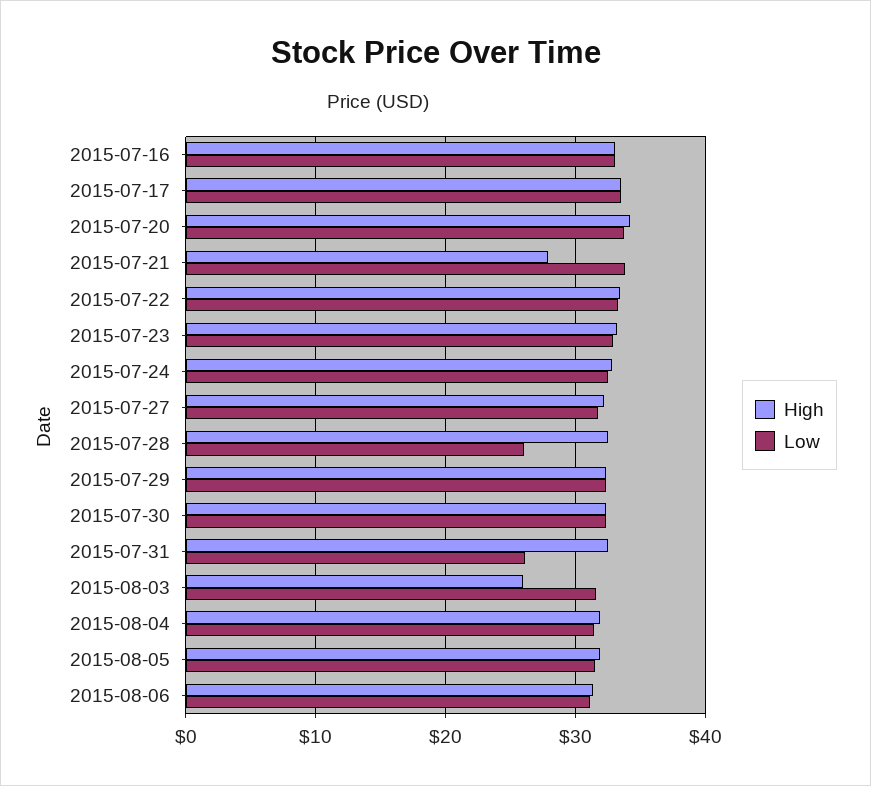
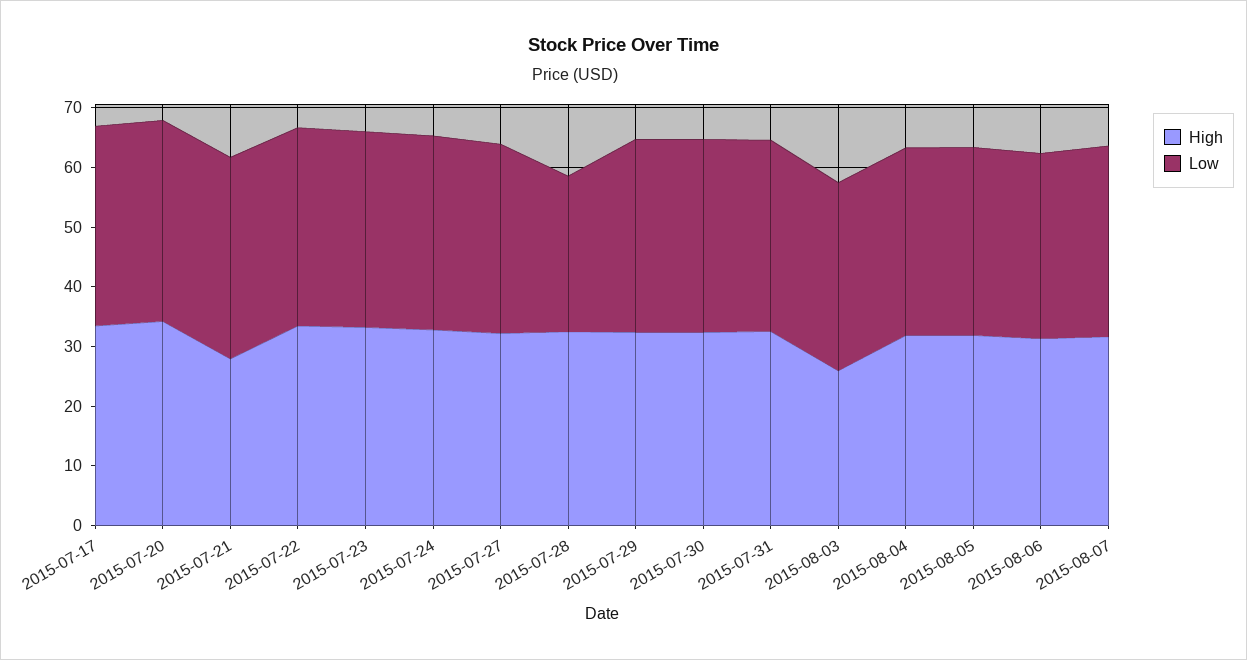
High, 2015-07-16: 33 -> none
Low, 2015-07-16: 33 -> none
Low, 2015-07-31: 26 -> 32
High, 2015-08-07: none -> 32
Low, 2015-08-07: none -> 32

